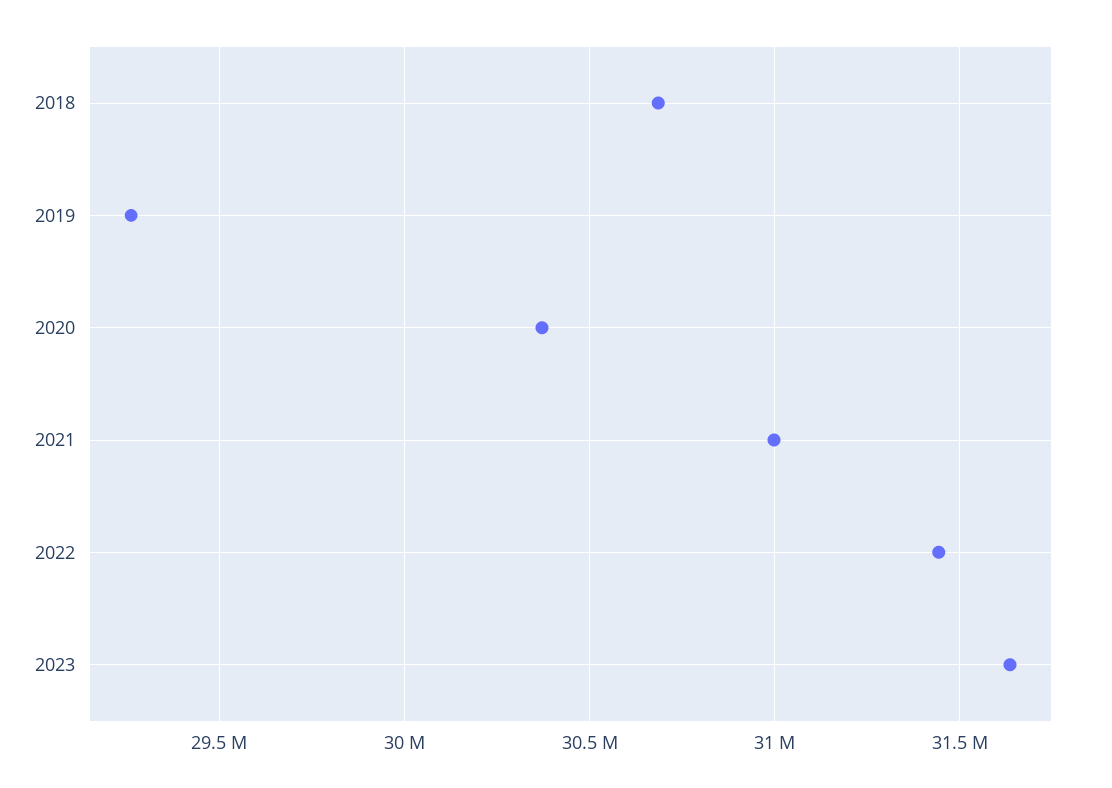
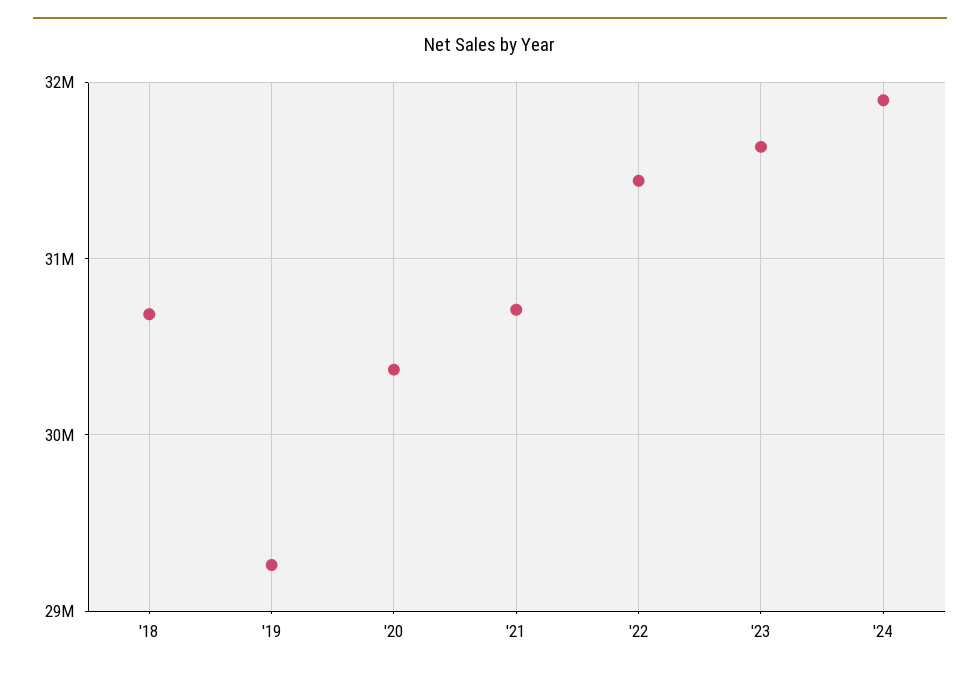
2021: 31000000 -> 30700000
'24: none -> 31900000

